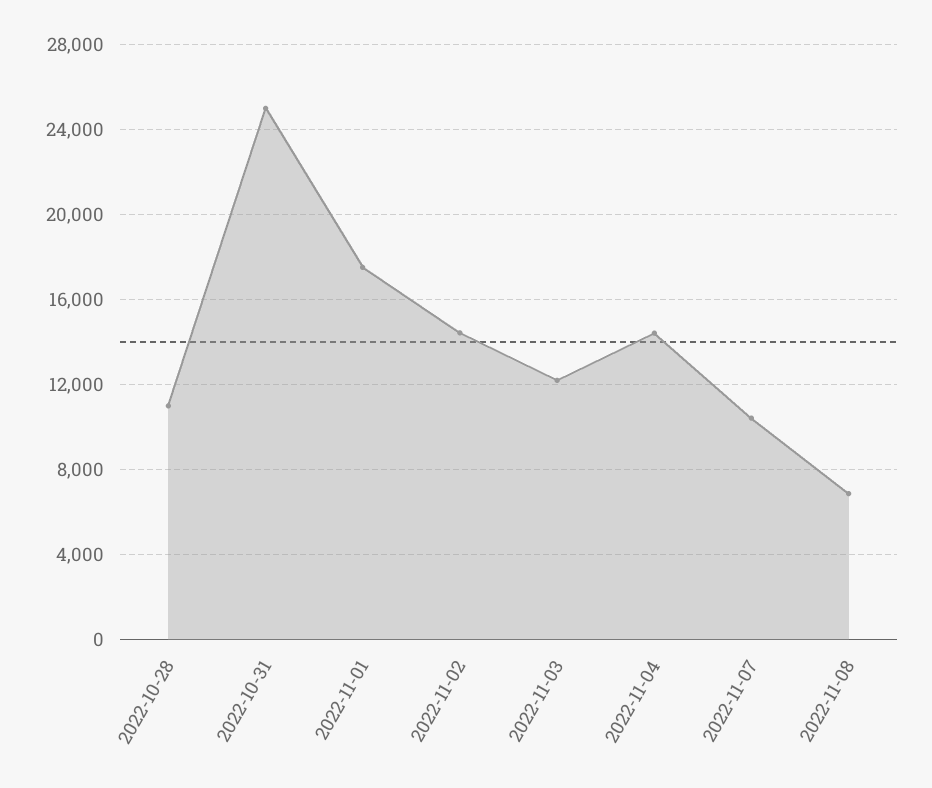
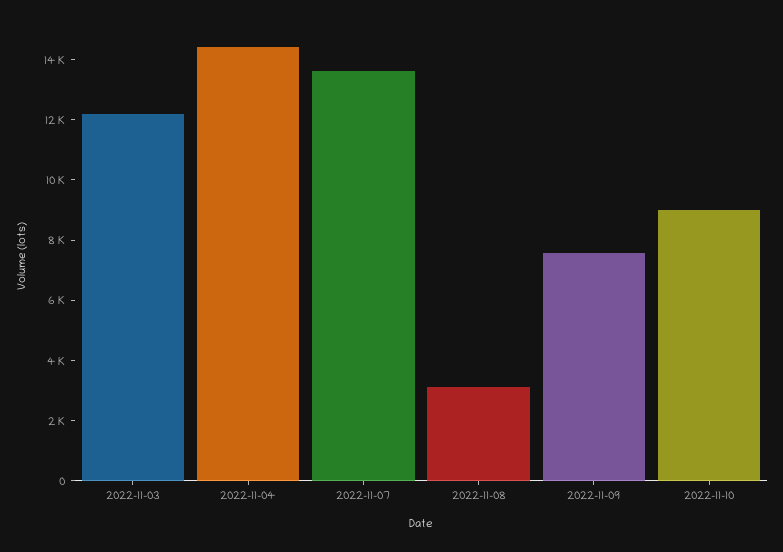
2022-10-28: 11000 -> none
2022-10-31: 25000 -> none
2022-11-01: 17500 -> none
2022-11-02: 14500 -> none
2022-11-07: 10500 -> 13500
2022-11-08: 7000 -> 3000
2022-11-09: none -> 7500
2022-11-10: none -> 9000

